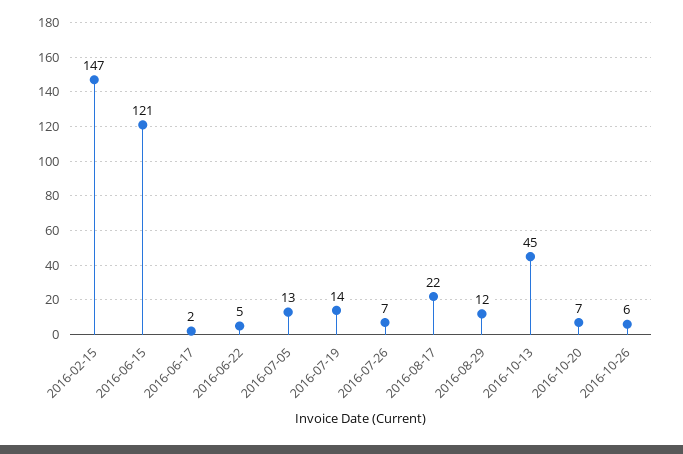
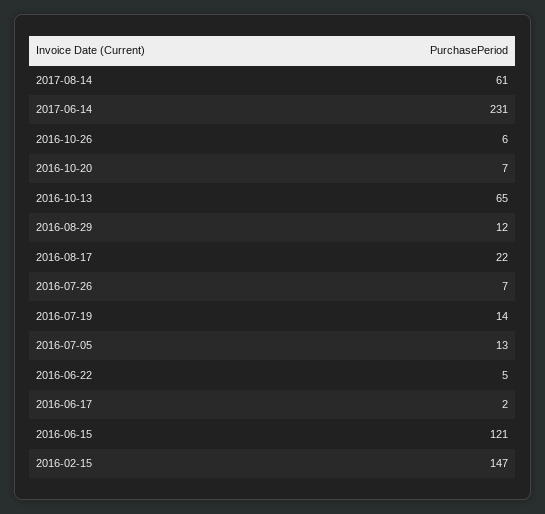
2016-10-13: 45 -> 65
2017-08-14: none -> 61
2017-06-14: none -> 231

